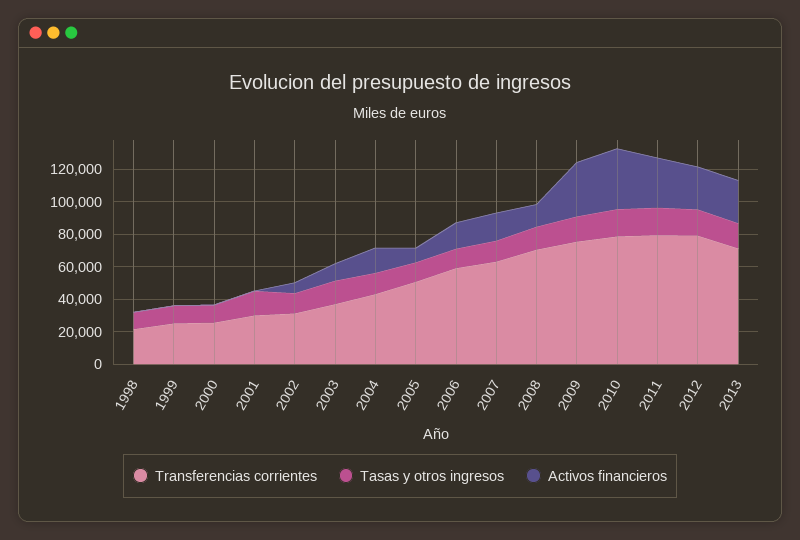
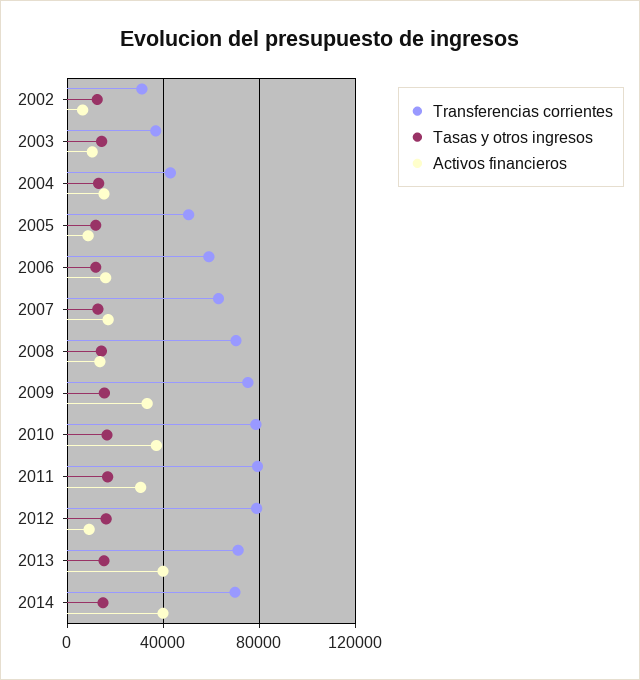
Transferencias corrientes, 1998: 20000 -> none
Tasas y otros ingresos, 1998: 10000 -> none
Activos financieros, 1998: 0 -> none
Transferencias corrientes, 1999: 25000 -> none
Tasas y otros ingresos, 1999: 10000 -> none
Activos financieros, 1999: 0 -> none
Transferencias corrientes, 2000: 25000 -> none
Tasas y otros ingresos, 2000: 10000 -> none
Activos financieros, 2000: 0 -> none
Transferencias corrientes, 2001: 30000 -> none
Tasas y otros ingresos, 2001: 15000 -> none
Activos financieros, 2001: 0 -> none
Activos financieros, 2012: 25000 -> 10000
Activos financieros, 2013: 25000 -> 40000
Transferencias corrientes, 2014: none -> 70000
Tasas y otros ingresos, 2014: none -> 15000
Activos financieros, 2014: none -> 40000

